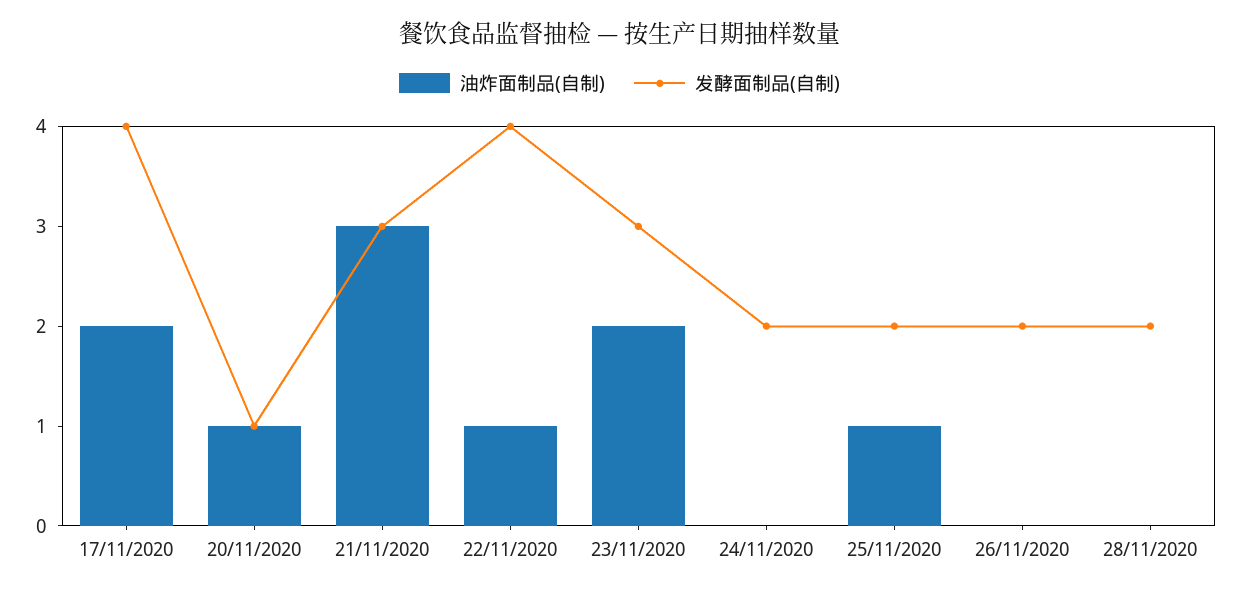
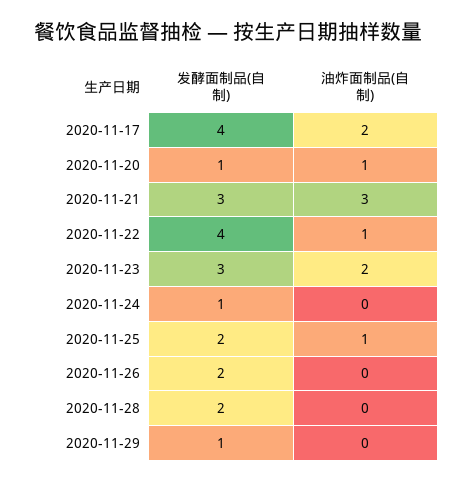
发酵面制品(自制), 24/11/2020: 2 -> 1
发酵面制品(自制), 2020-11-29: none -> 1
油炸面制品(自制), 2020-11-29: none -> 0

